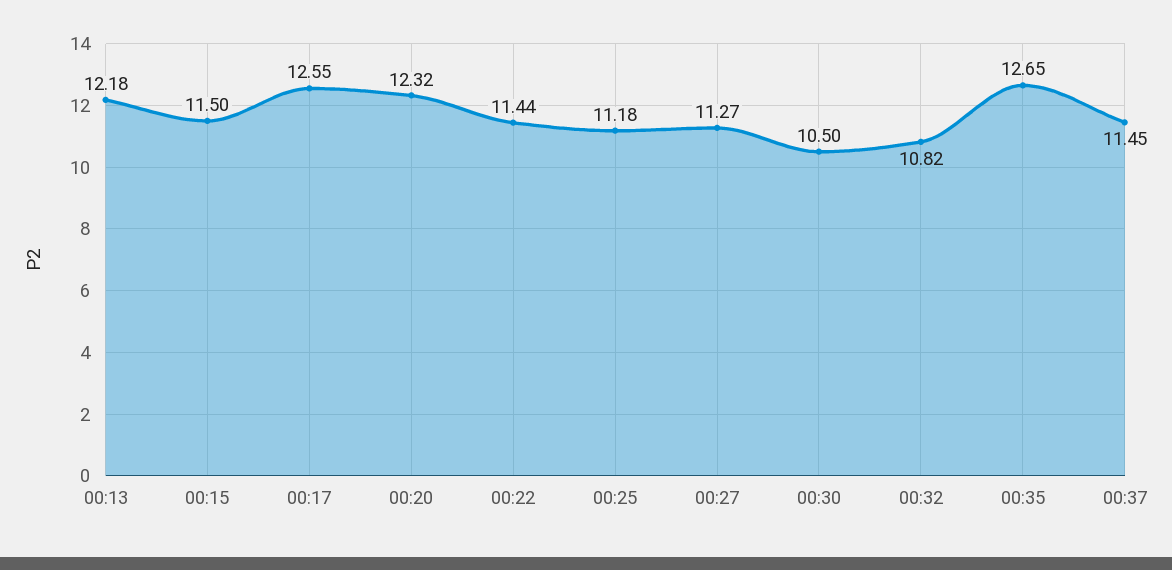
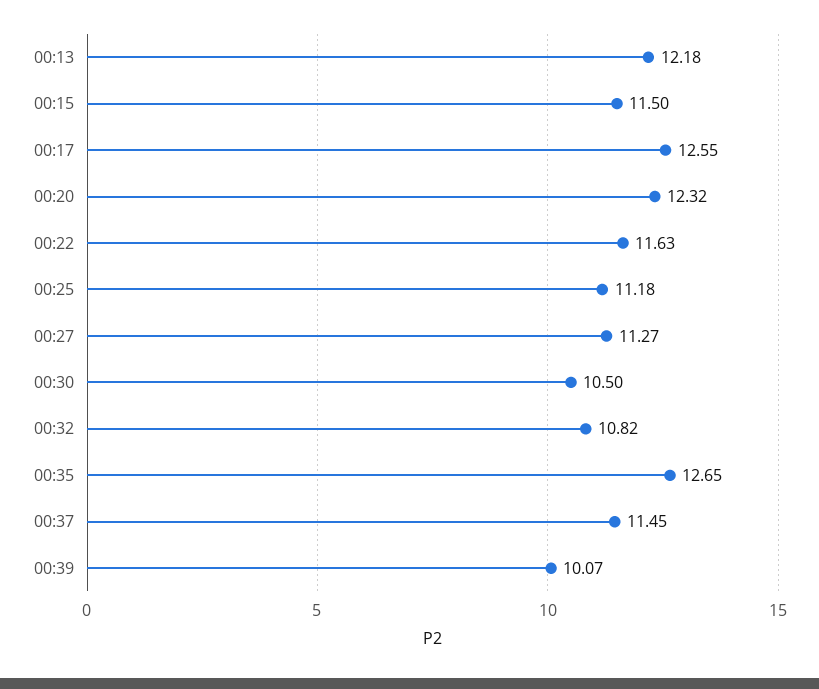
00:22: 11.44 -> 11.63
00:39: none -> 10.07

